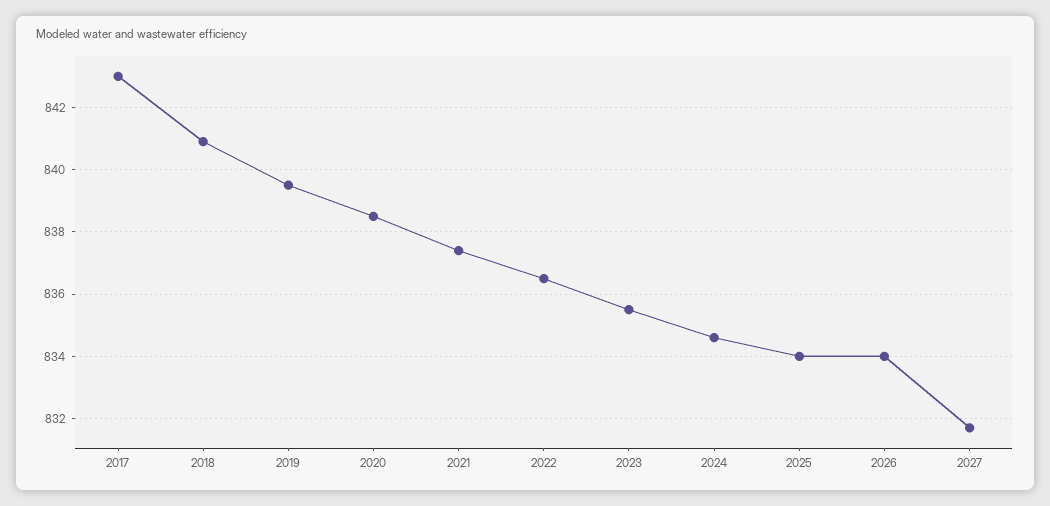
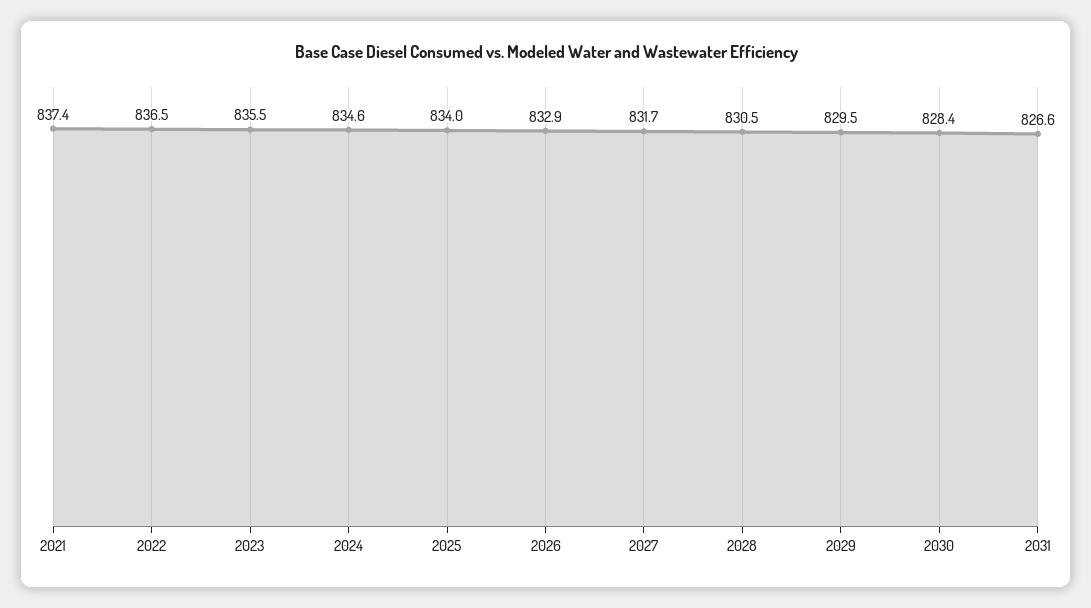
2017: 843 -> none
2018: 841 -> none
2019: 839.5 -> none
2020: 838.5 -> none
2026: 834 -> 832.9
2028: none -> 830.5
2029: none -> 829.5
2030: none -> 828.4
2031: none -> 826.6

